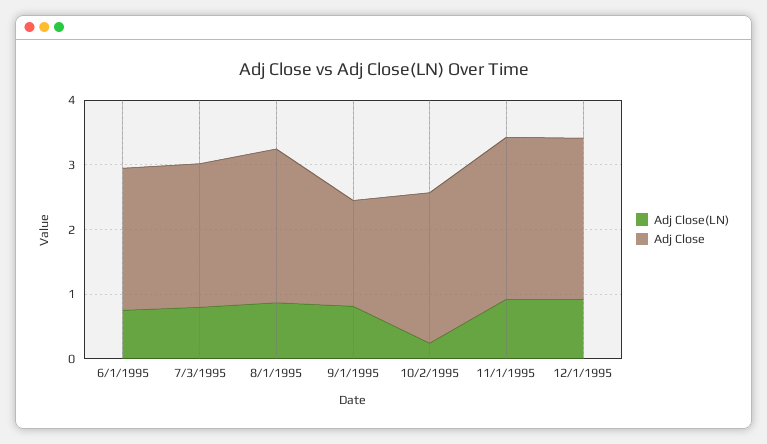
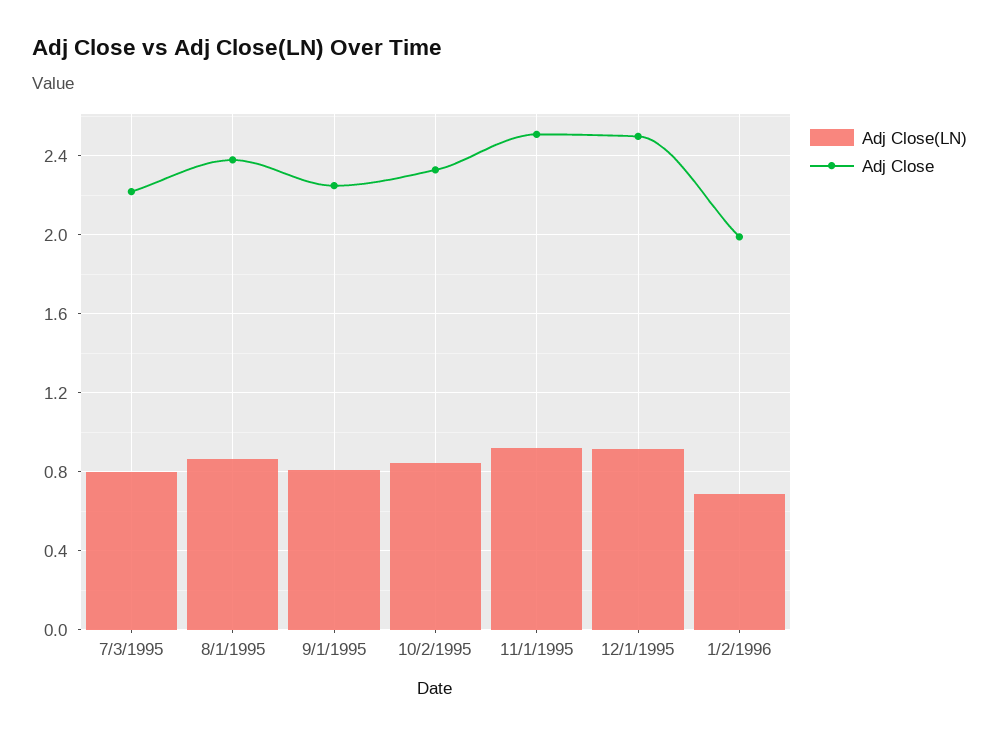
Adj Close(LN), 6/1/1995: 0.8 -> none
Adj Close, 6/1/1995: 2.2 -> none
Adj Close, 9/1/1995: 1.6 -> 2.25
Adj Close(LN), 10/2/1995: 0.2 -> 0.85
Adj Close(LN), 1/2/1996: none -> 0.7
Adj Close, 1/2/1996: none -> 2

